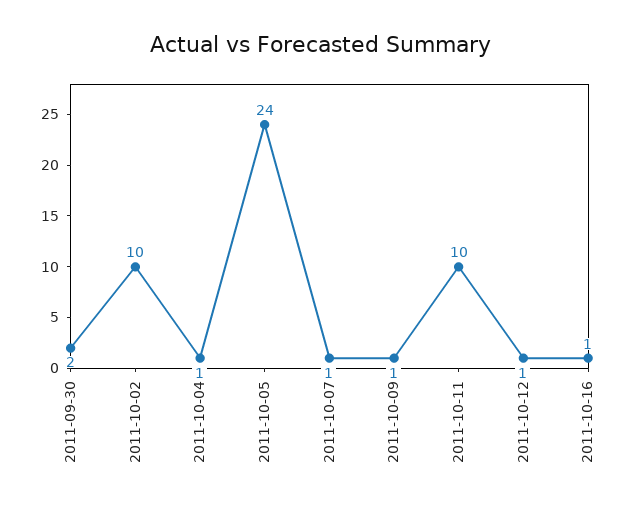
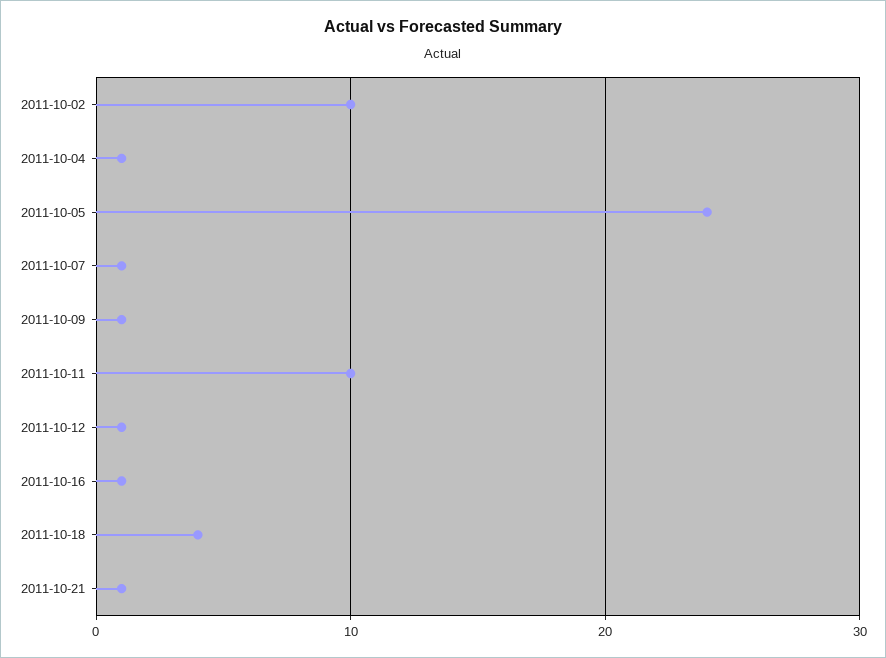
2011-09-30: 2 -> none
2011-10-18: none -> 4
2011-10-21: none -> 1

